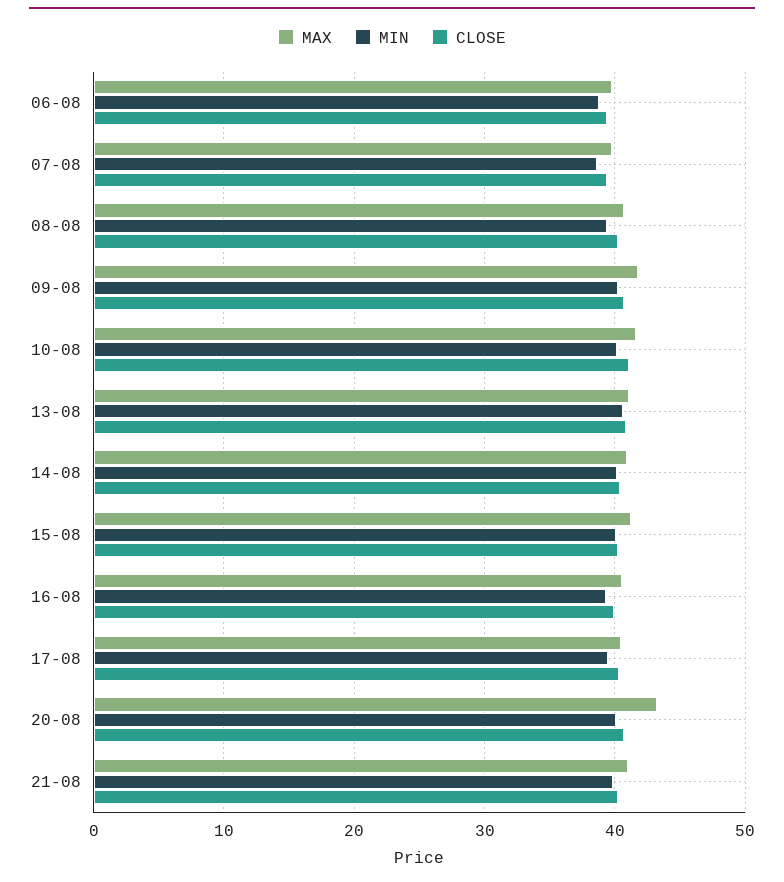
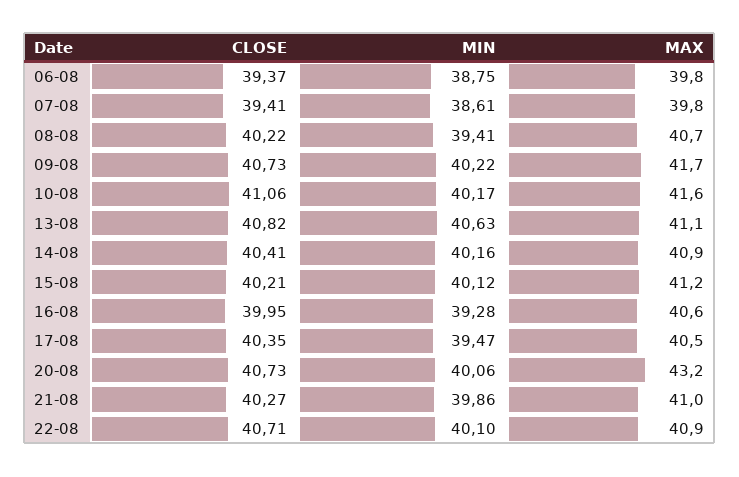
CLOSE, 22-08: none -> 40.71
MIN, 22-08: none -> 40.1
MAX, 22-08: none -> 40.9

